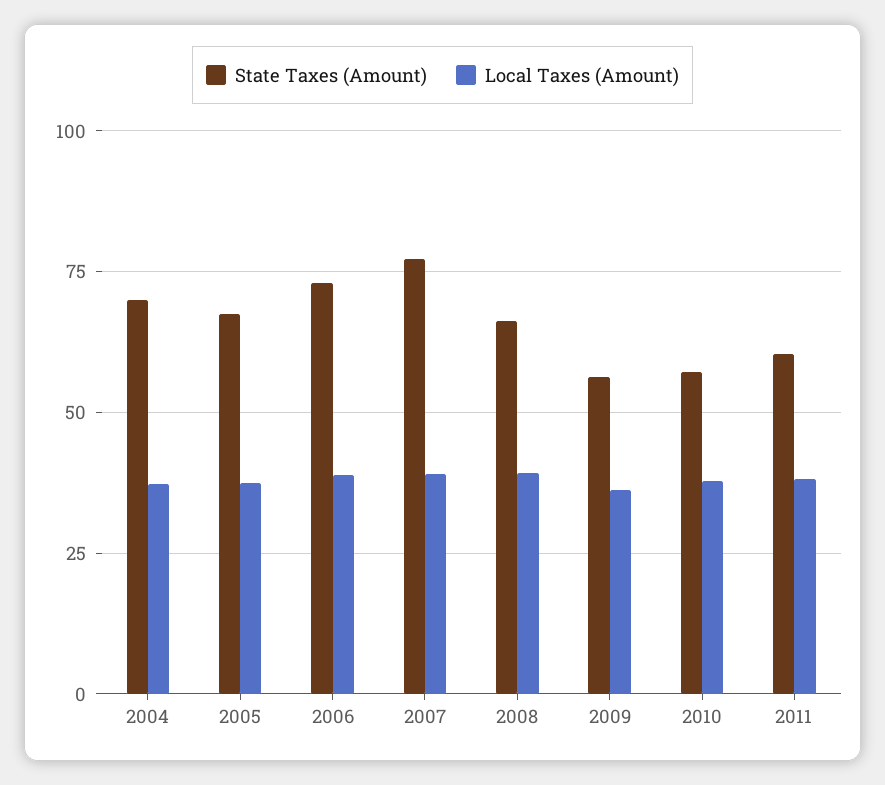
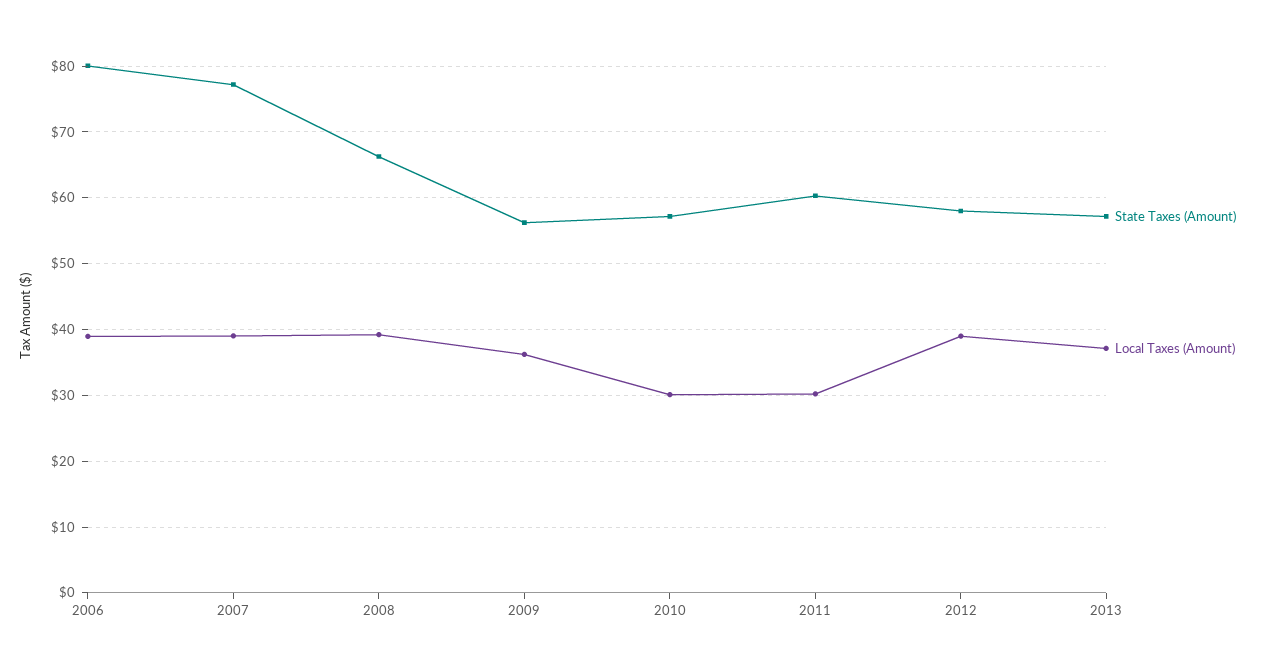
State Taxes (Amount), 2004: 70 -> none
Local Taxes (Amount), 2004: 37.5 -> none
State Taxes (Amount), 2005: 67.5 -> none
Local Taxes (Amount), 2005: 37.5 -> none
State Taxes (Amount), 2006: 72.5 -> 80
Local Taxes (Amount), 2010: 37.5 -> 30
Local Taxes (Amount), 2011: 37.5 -> 30
State Taxes (Amount), 2012: none -> 58
Local Taxes (Amount), 2012: none -> 39
State Taxes (Amount), 2013: none -> 57
Local Taxes (Amount), 2013: none -> 37

